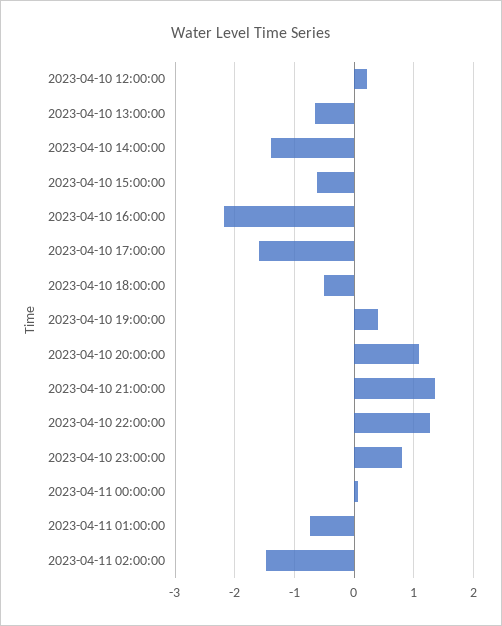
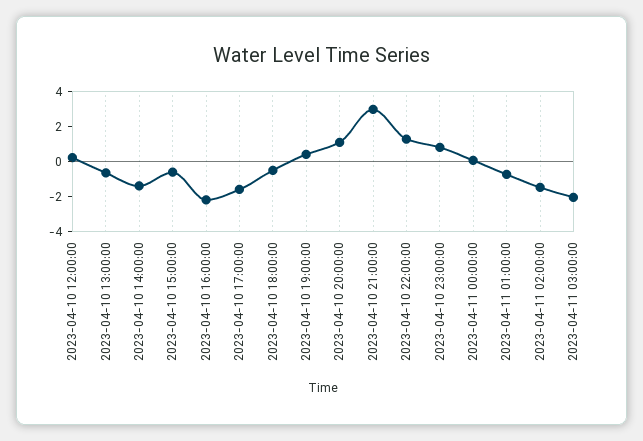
2023-04-10 21:00:00: 1.4 -> 3
2023-04-11 03:00:00: none -> -2

